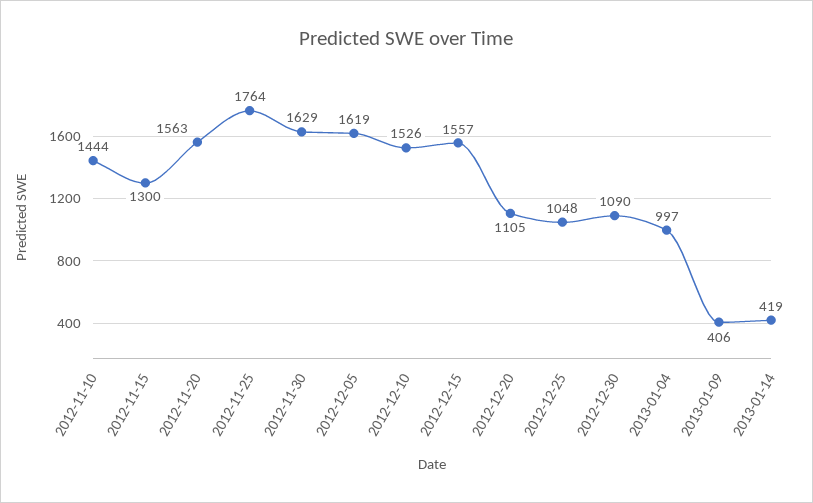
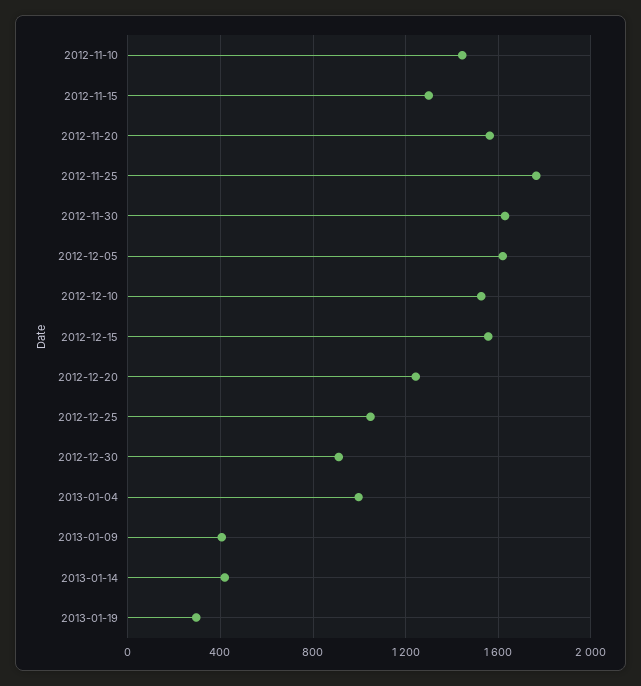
2012-12-20: 1105 -> 1250
2012-12-30: 1090 -> 900
2013-01-19: none -> 300

